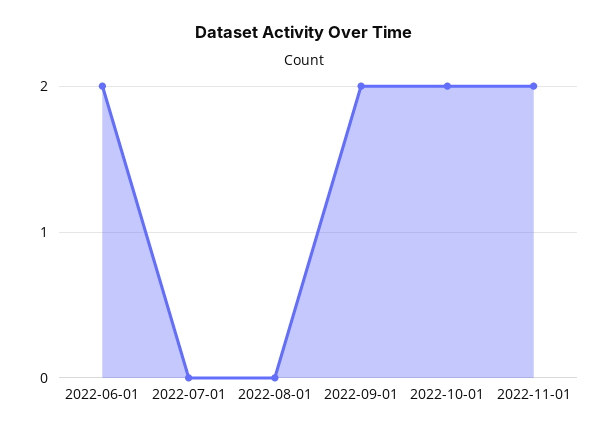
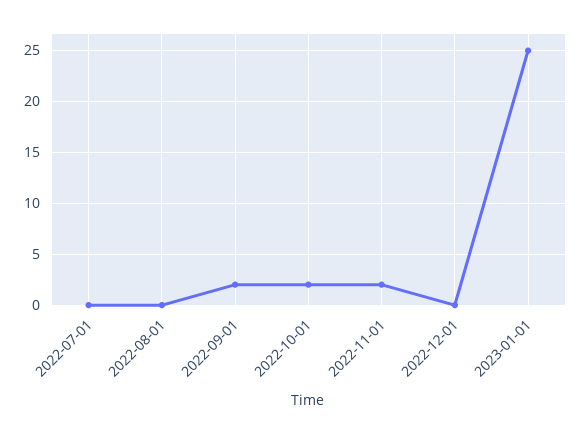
2022-06-01: 2 -> none
2022-12-01: none -> 0
2023-01-01: none -> 25

